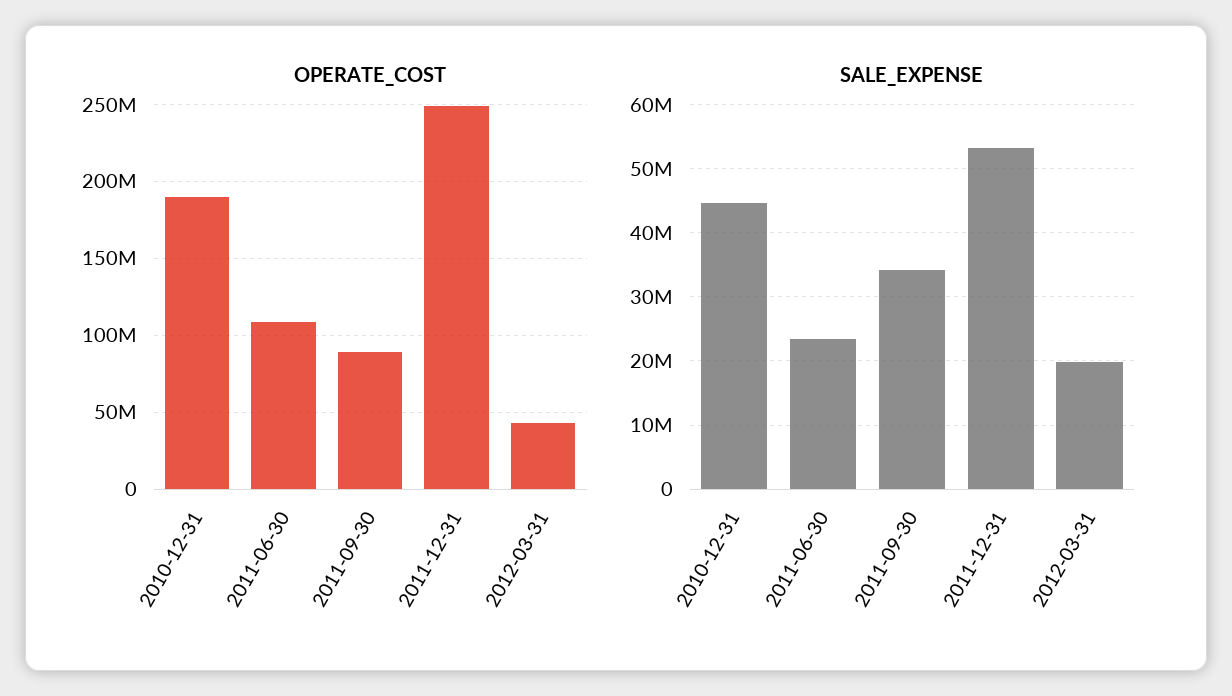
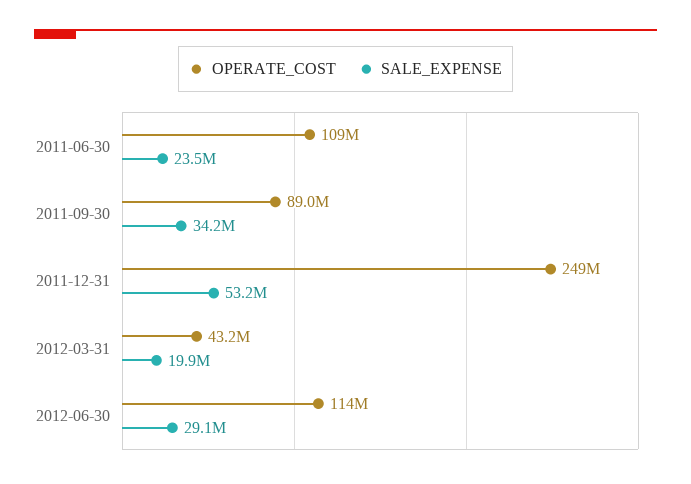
OPERATE_COST, 2010-12-31: 190000000 -> none
SALE_EXPENSE, 2010-12-31: 45000000 -> none
OPERATE_COST, 2012-06-30: none -> 114000000
SALE_EXPENSE, 2012-06-30: none -> 29100000

